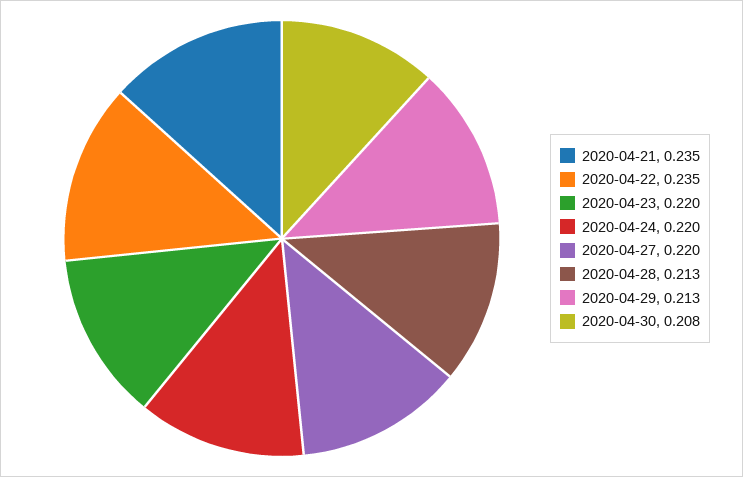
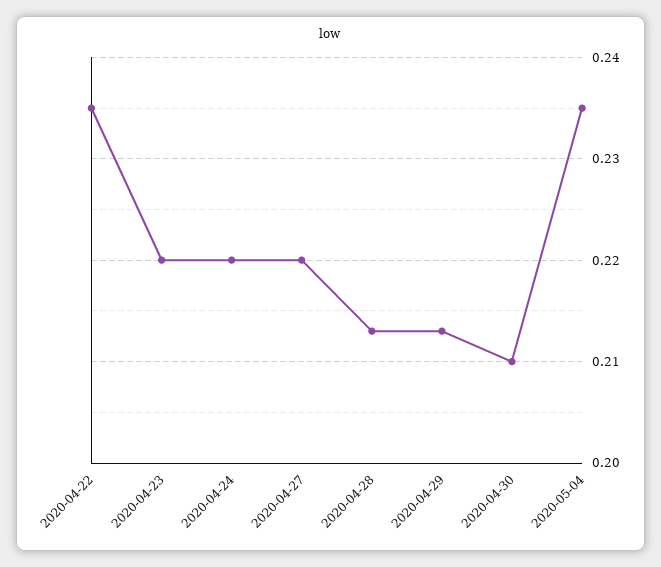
2020-04-21: 0.235 -> none
2020-04-30: 0.208 -> 0.21
2020-05-04: none -> 0.235

